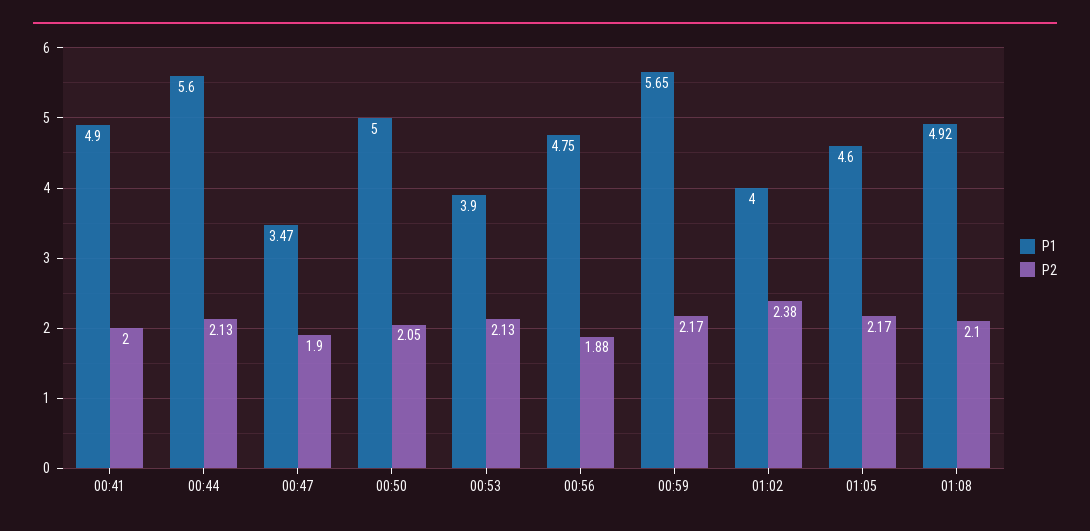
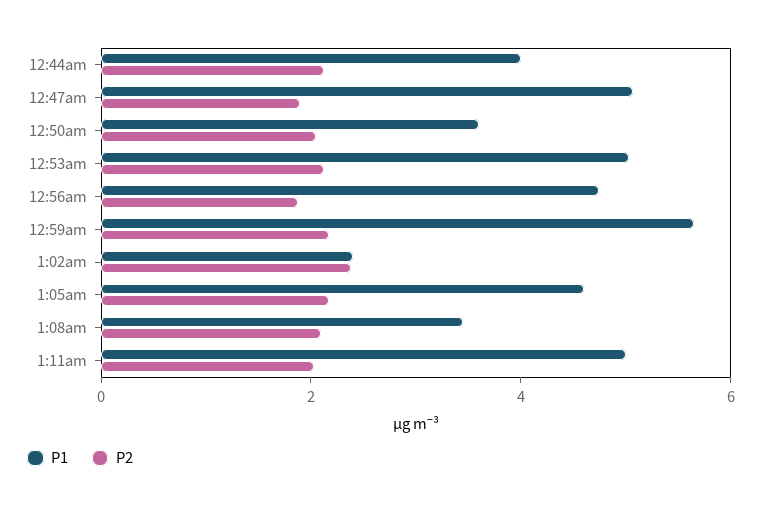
P1, 00:41: 4.9 -> none
P2, 00:41: 2 -> none
P1, 00:44: 5.6 -> 4
P1, 00:47: 3.47 -> 5
P1, 00:50: 5 -> 3.5
P1, 00:53: 3.9 -> 5
P1, 01:02: 4 -> 2.5
P1, 01:08: 4.92 -> 3.5
P1, 1:11am: none -> 5
P2, 1:11am: none -> 2

